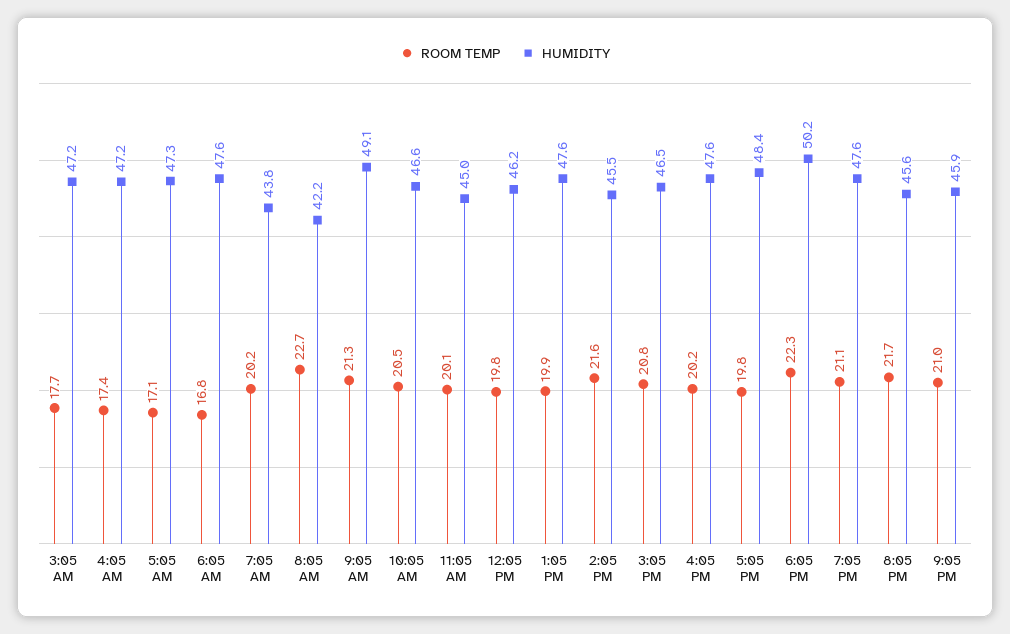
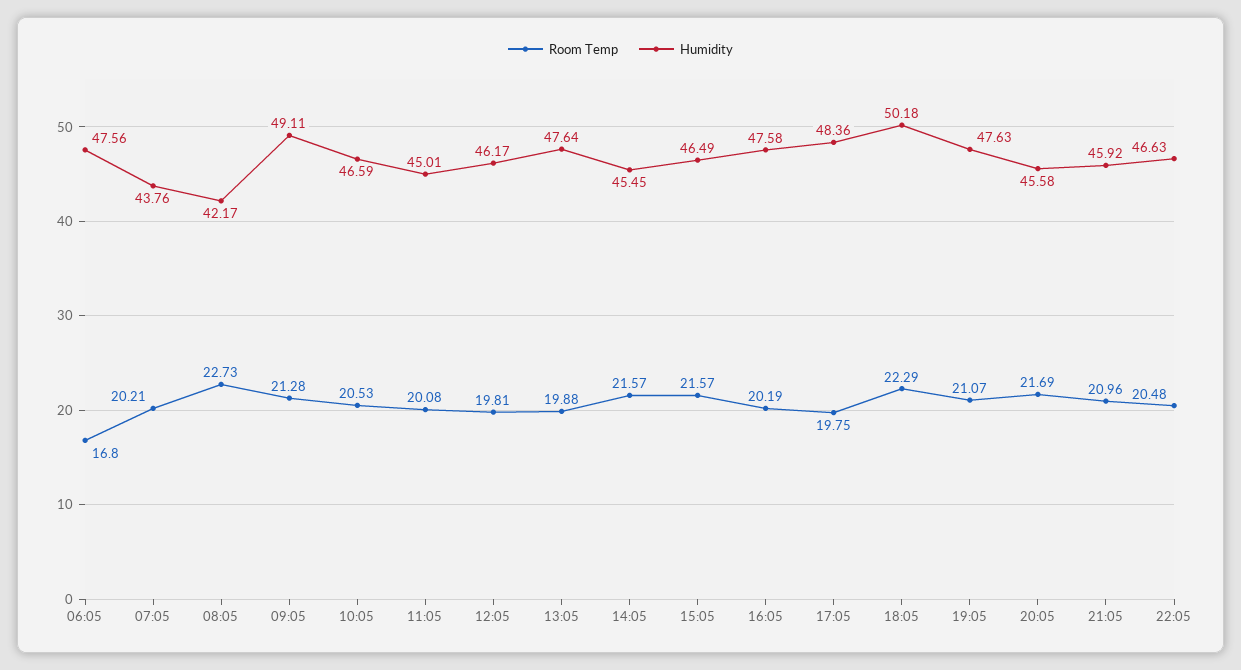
ROOM TEMP, 3:05 AM: 17.7 -> none
HUMIDITY, 3:05 AM: 47.2 -> none
ROOM TEMP, 4:05 AM: 17.4 -> none
HUMIDITY, 4:05 AM: 47.2 -> none
ROOM TEMP, 5:05 AM: 17.1 -> none
HUMIDITY, 5:05 AM: 47.3 -> none
ROOM TEMP, 3:05 PM: 20.8 -> 21.57
ROOM TEMP, 22:05: none -> 20.48
HUMIDITY, 22:05: none -> 46.63

